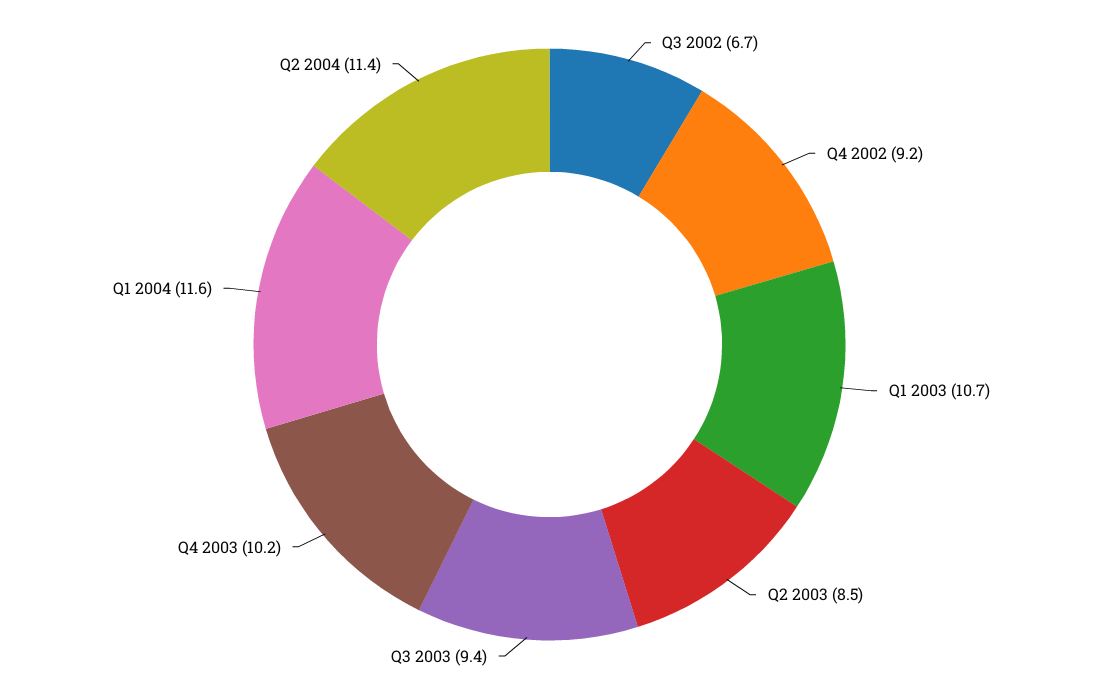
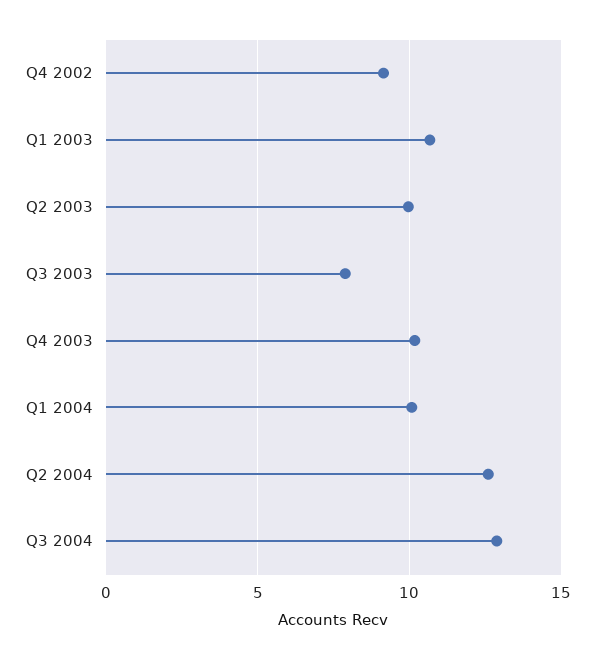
Q3 2002: 6.7 -> none
Q2 2003: 8.5 -> 10
Q3 2003: 9.4 -> 8
Q1 2004: 11.6 -> 10
Q2 2004: 11.4 -> 12.5
Q3 2004: none -> 13

